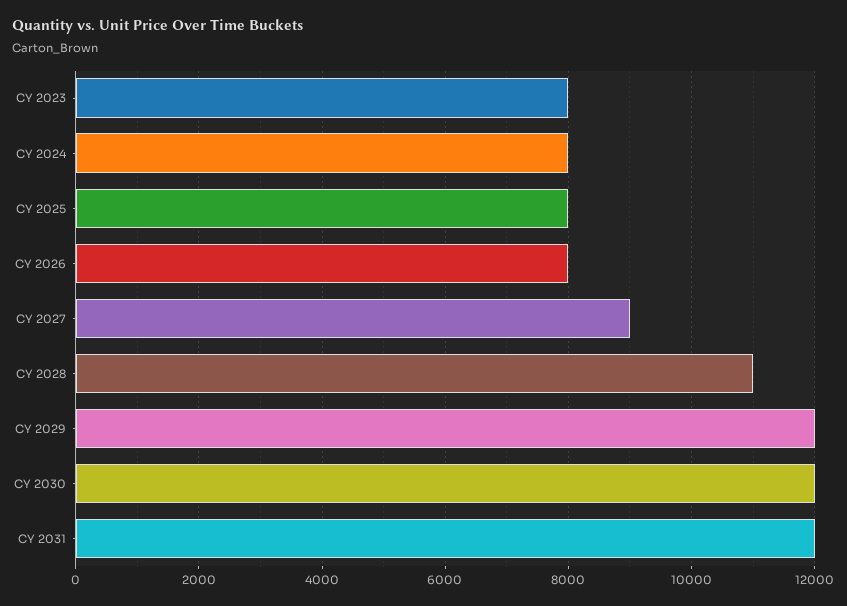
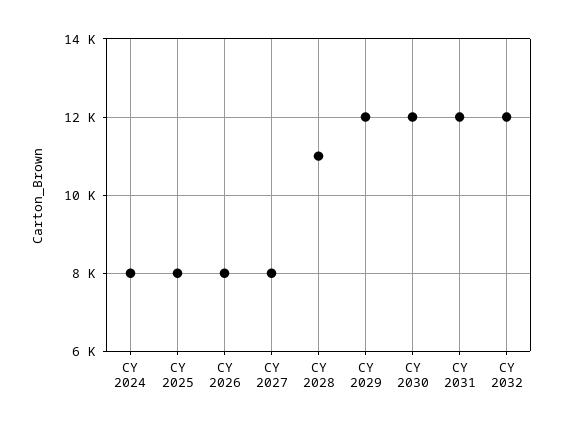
CY 2023: 8000 -> none
CY 2027: 9000 -> 8000
CY 2032: none -> 12000

